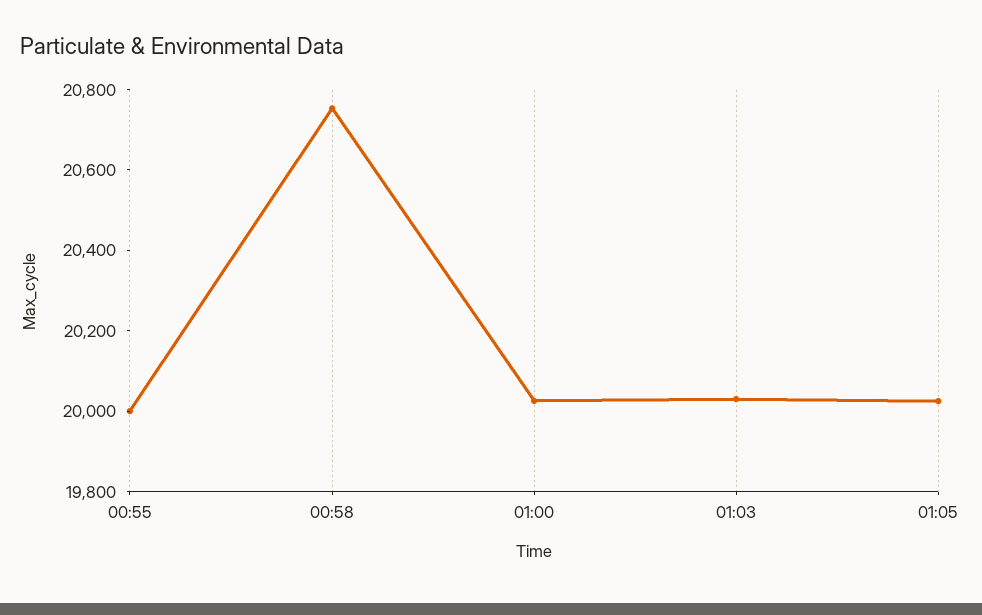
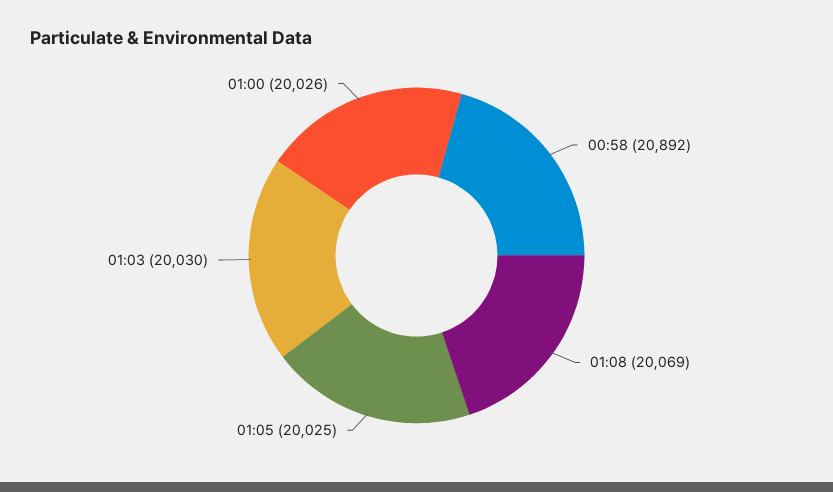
00:55: 20000 -> none
00:58: 20750 -> 20892
01:08: none -> 20069

